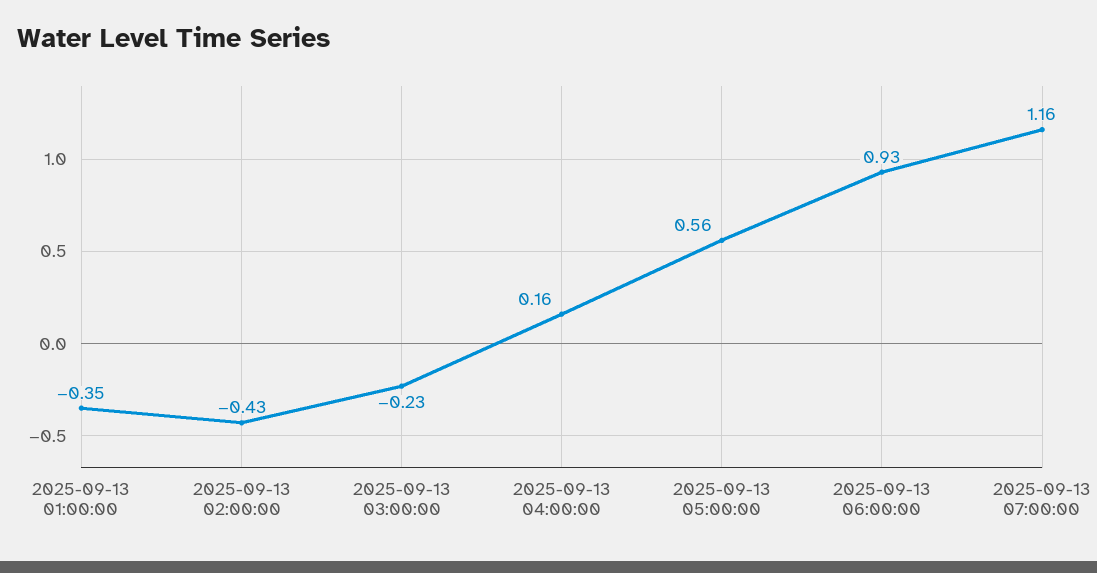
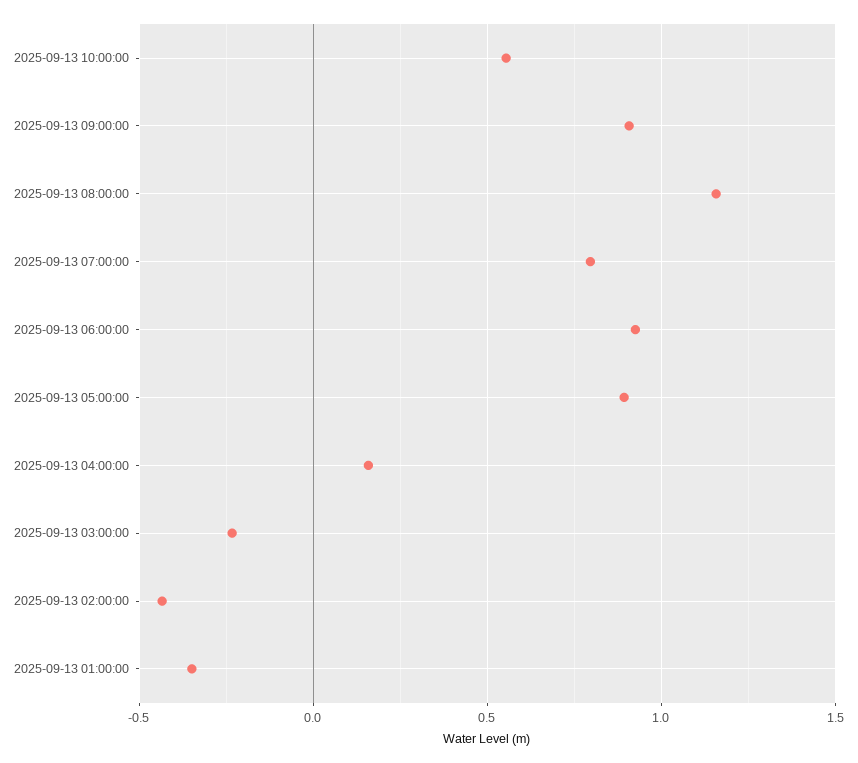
2025-09-13 05:00:00: 0.56 -> 0.9
2025-09-13 07:00:00: 1.16 -> 0.8
2025-09-13 10:00:00: none -> 0.55
2025-09-13 09:00:00: none -> 0.9
2025-09-13 08:00:00: none -> 1.15

